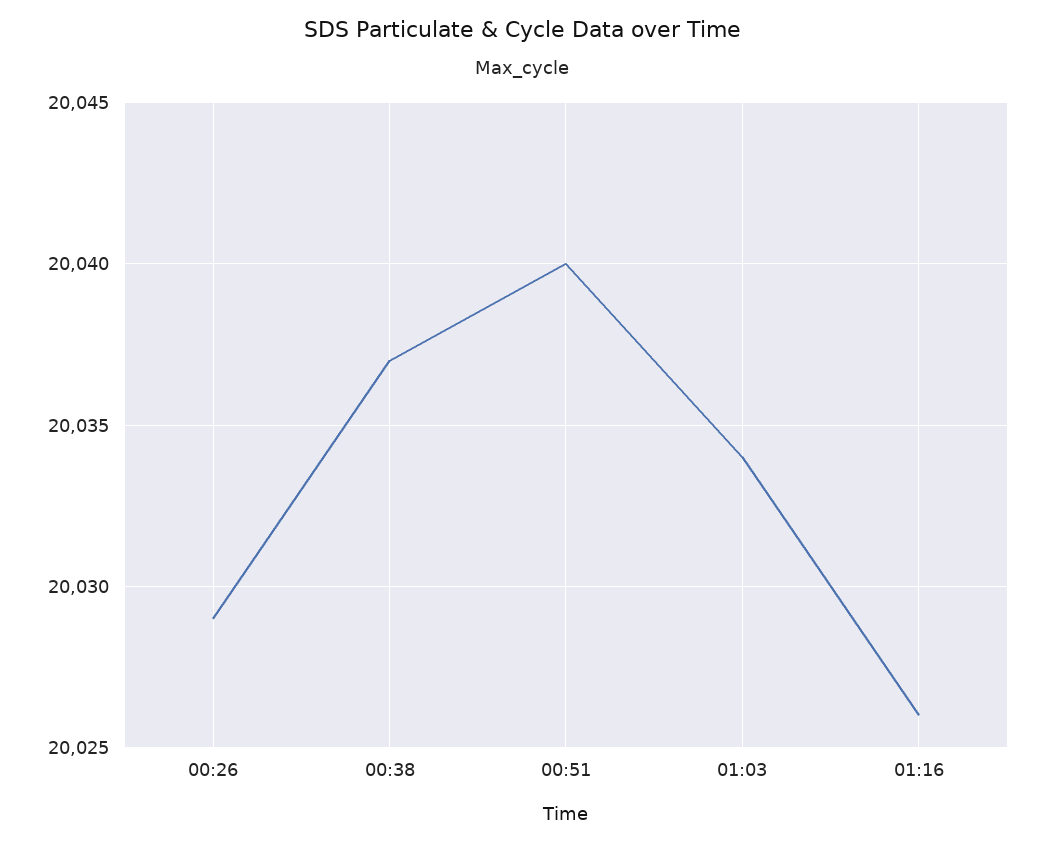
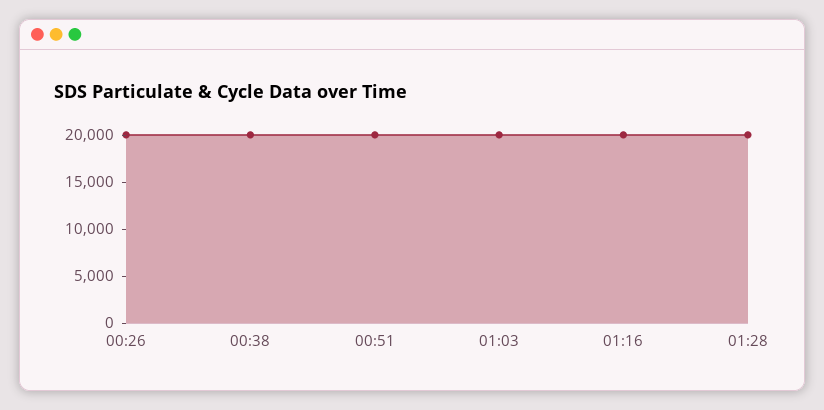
01:28: none -> 20000

